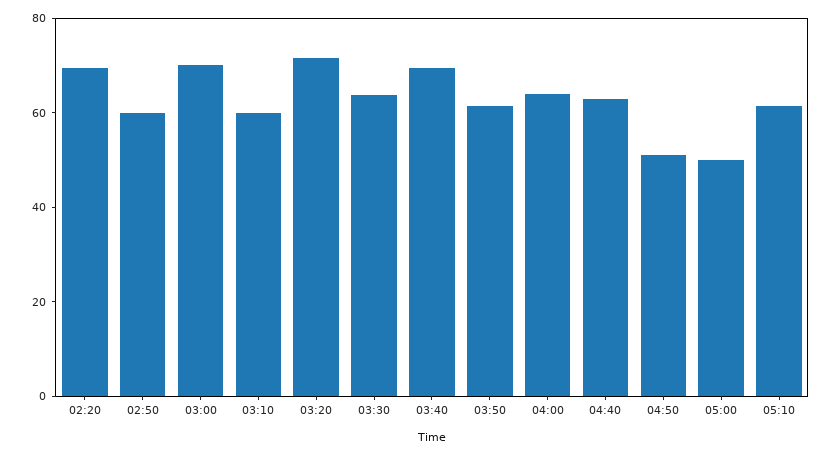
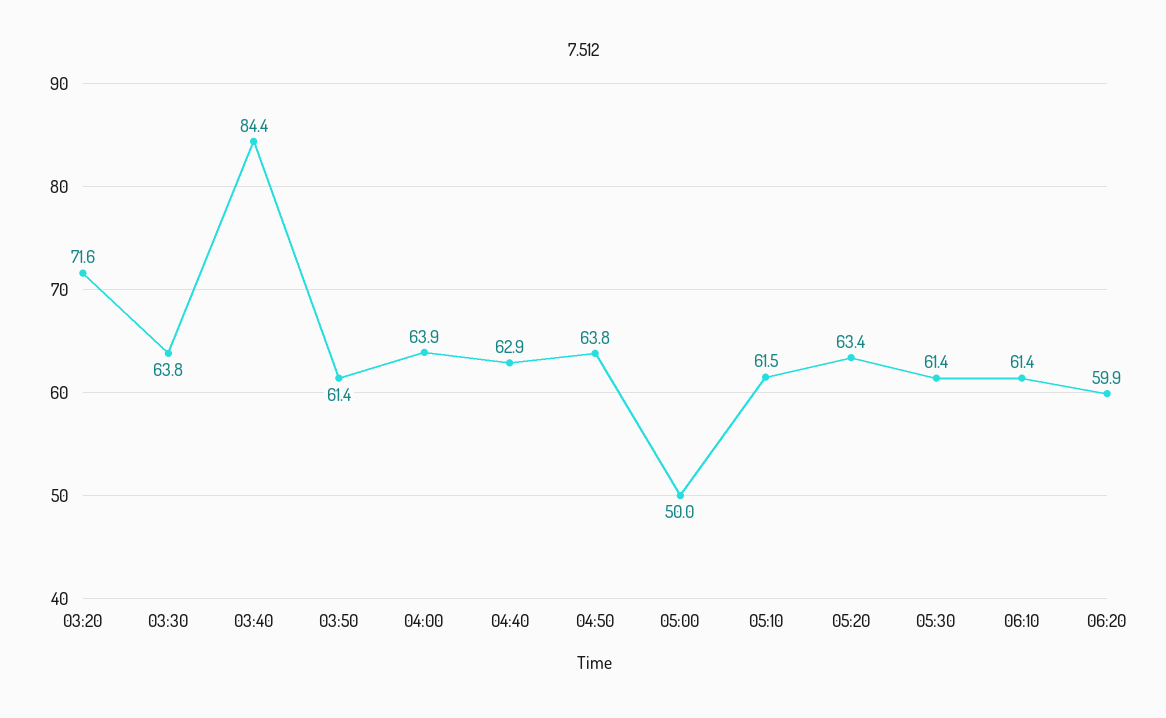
02:20: 70 -> none
02:50: 60 -> none
03:00: 70 -> none
03:10: 60 -> none
03:40: 70 -> 84.4
04:50: 50 -> 63.8
05:20: none -> 63.4
05:30: none -> 61.4
06:10: none -> 61.4
06:20: none -> 59.9

